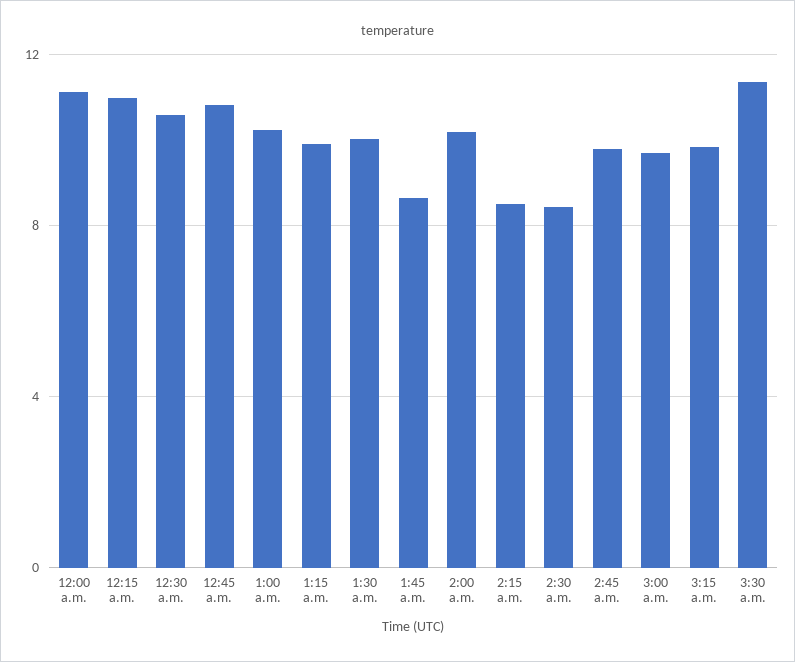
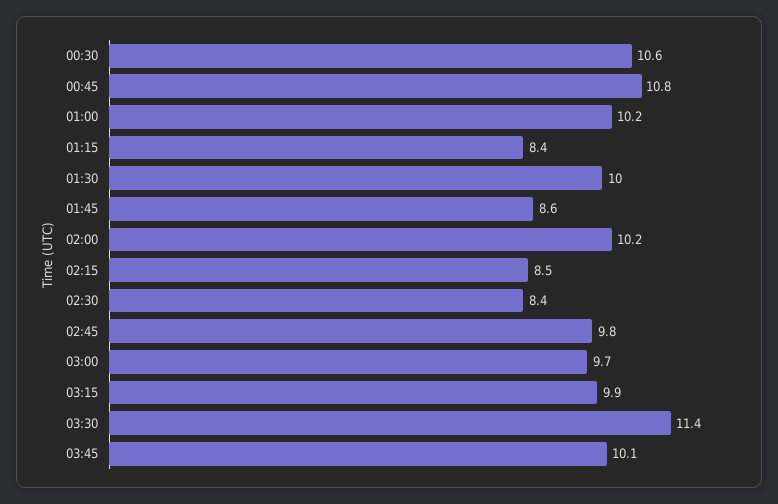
12:00 a.m.: 11 -> none
12:15 a.m.: 11 -> none
1:15 a.m.: 10 -> 8.4
03:45: none -> 10.1

